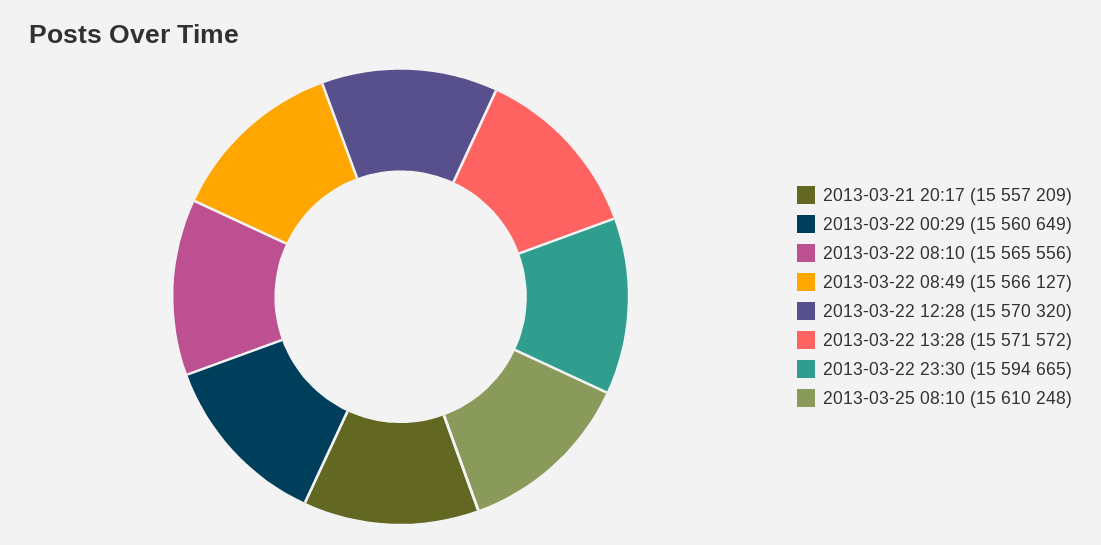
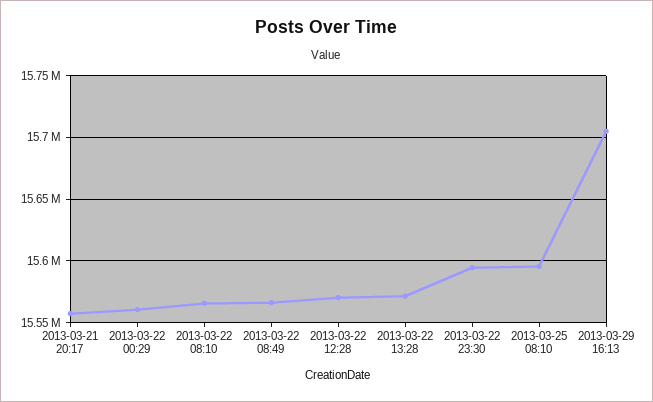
2013-03-25 08:10: 15610248 -> 15595000
2013-03-29 16:13: none -> 15705000

